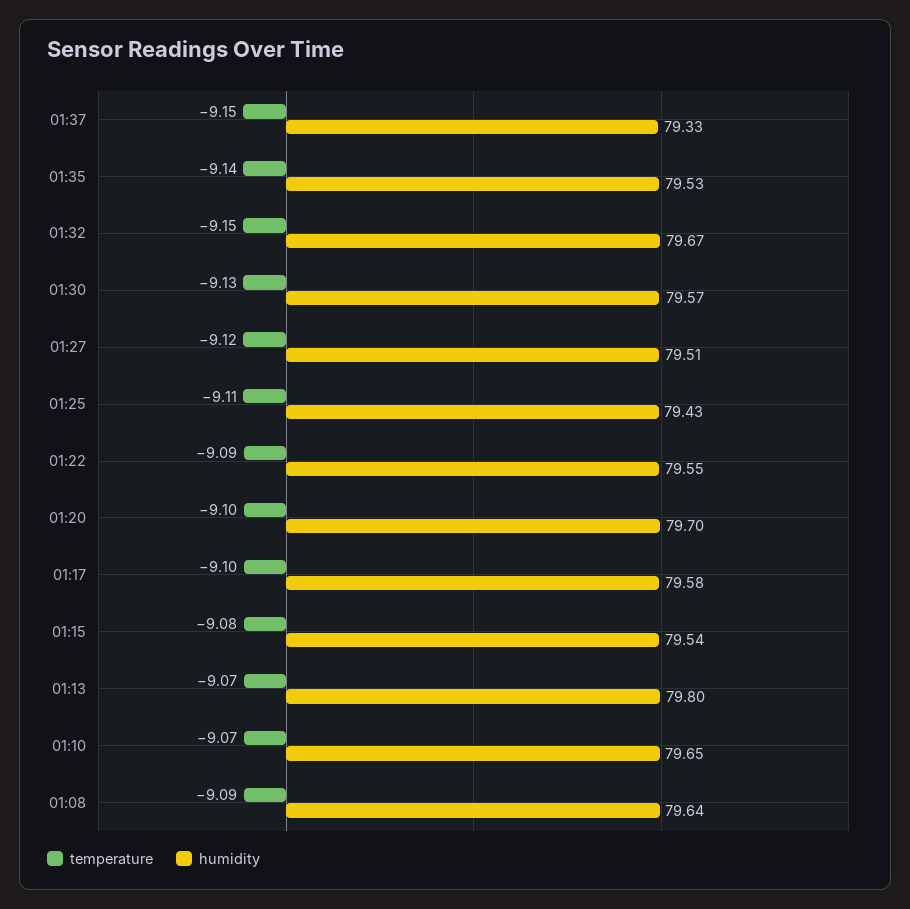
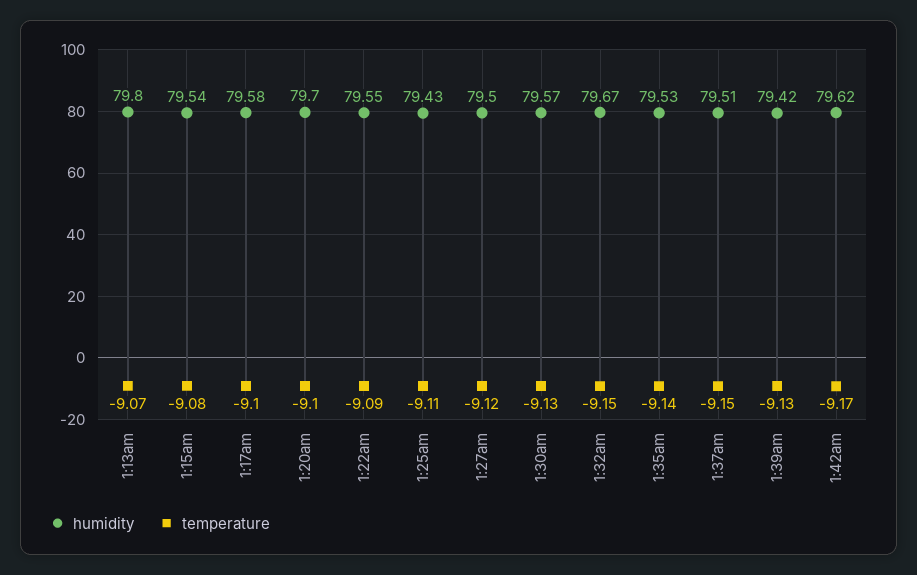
humidity, 01:37: 79.33 -> 79.51
humidity, 01:27: 79.51 -> 79.5
temperature, 01:10: -9.07 -> none
humidity, 01:10: 79.65 -> none
temperature, 01:08: -9.09 -> none
humidity, 01:08: 79.64 -> none
humidity, 1:39am: none -> 79.42
temperature, 1:39am: none -> -9.13
humidity, 1:42am: none -> 79.62
temperature, 1:42am: none -> -9.17

